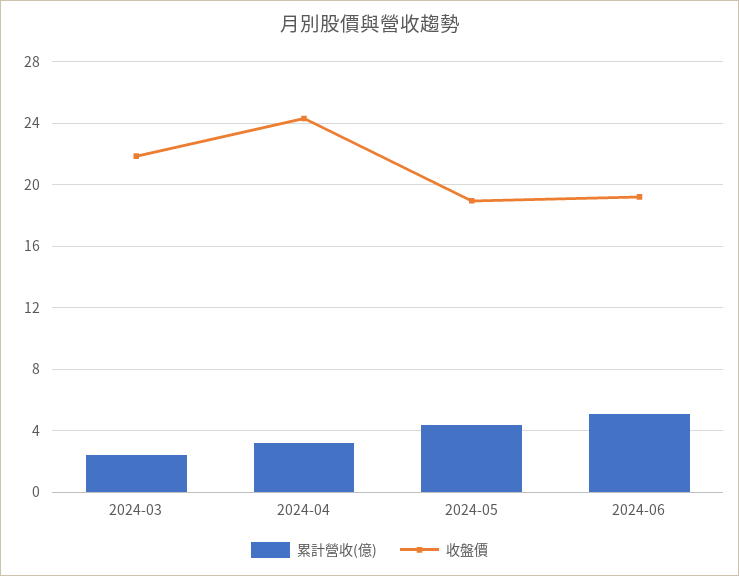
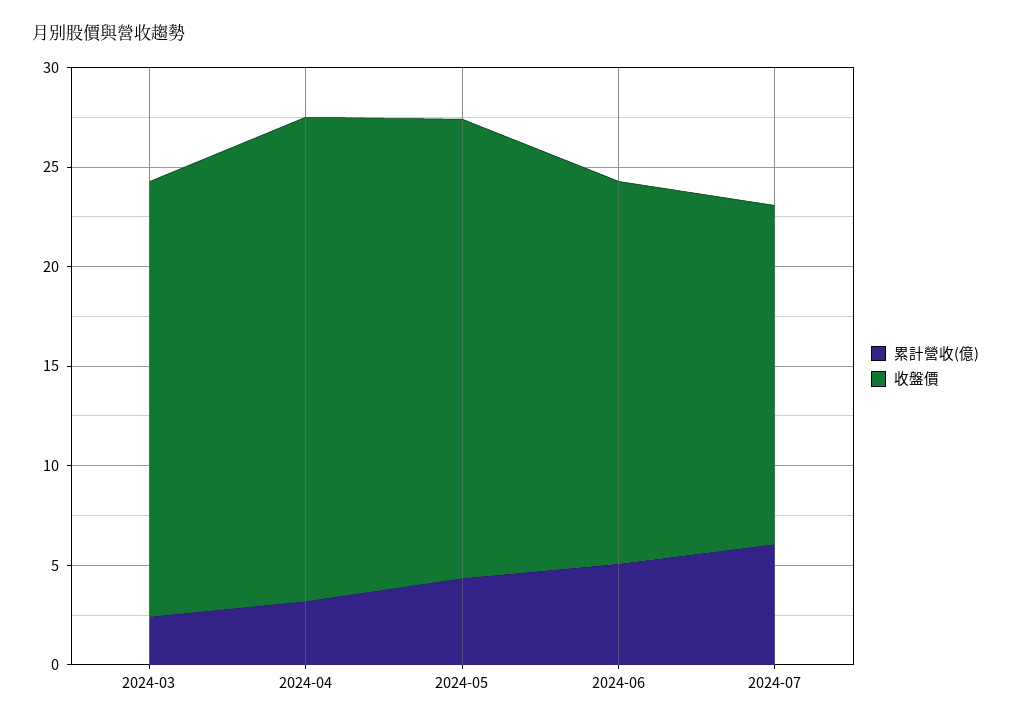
收盤價, 2024-05: 19 -> 23
累計營收(億), 2024-07: none -> 6
收盤價, 2024-07: none -> 17

